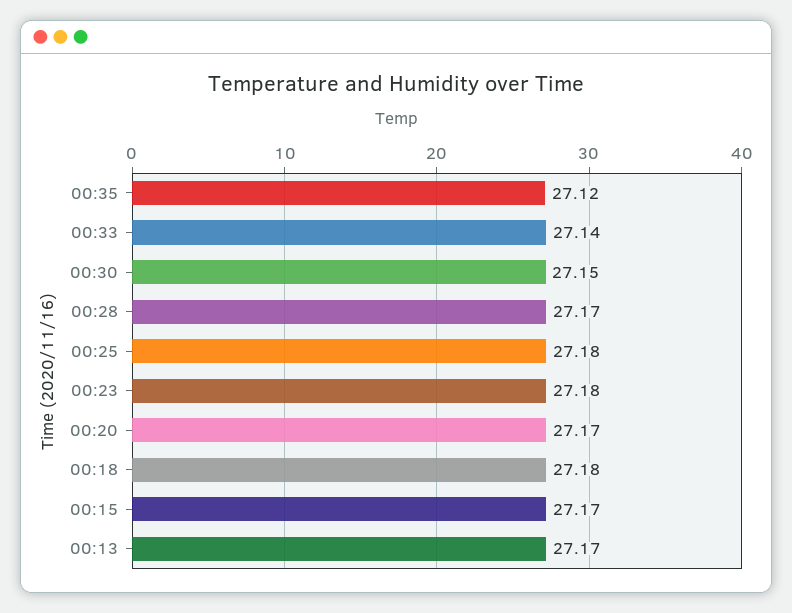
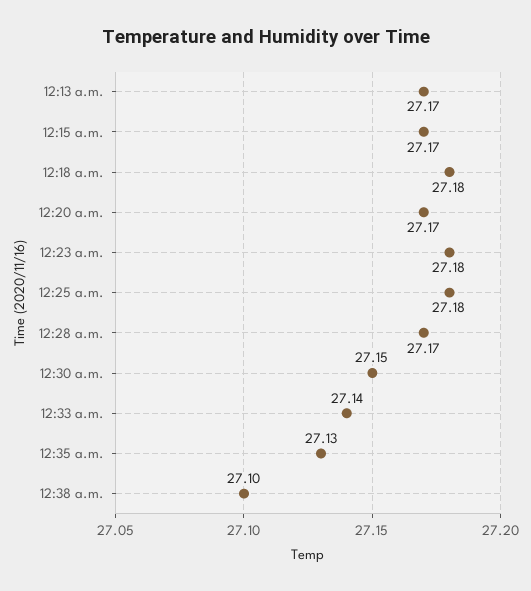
00:35: 27.12 -> 27.13
12:38 a.m.: none -> 27.1

